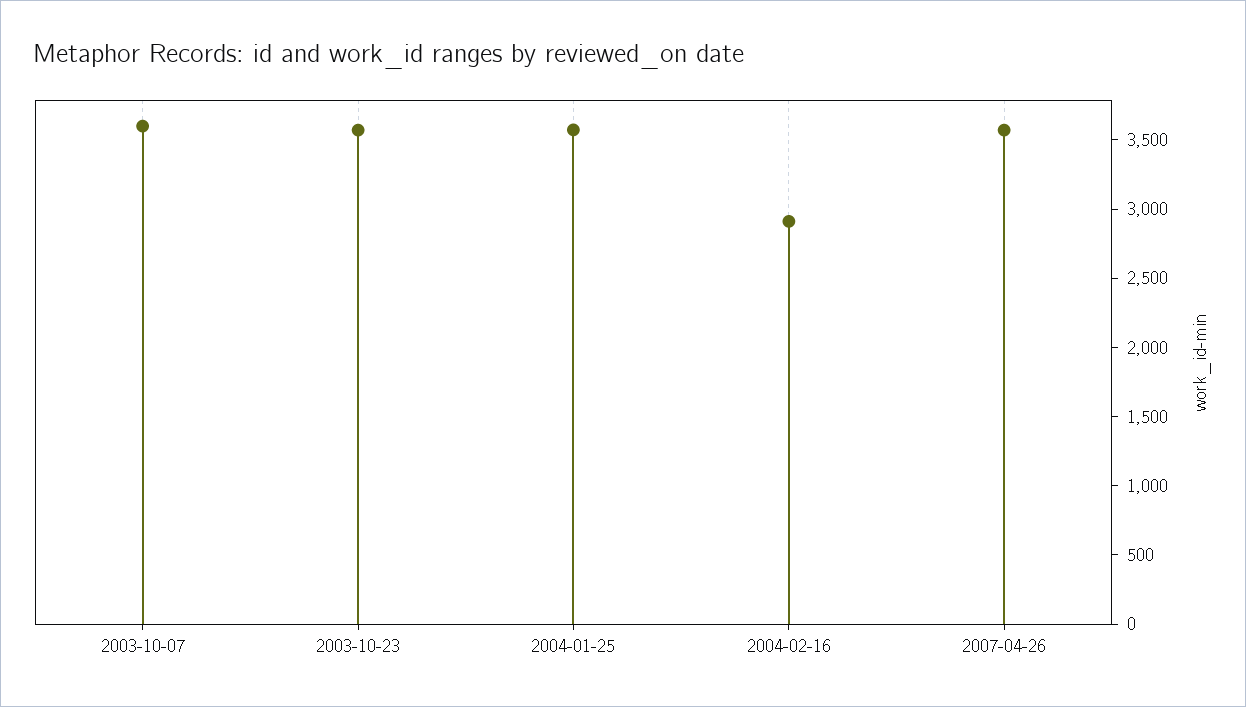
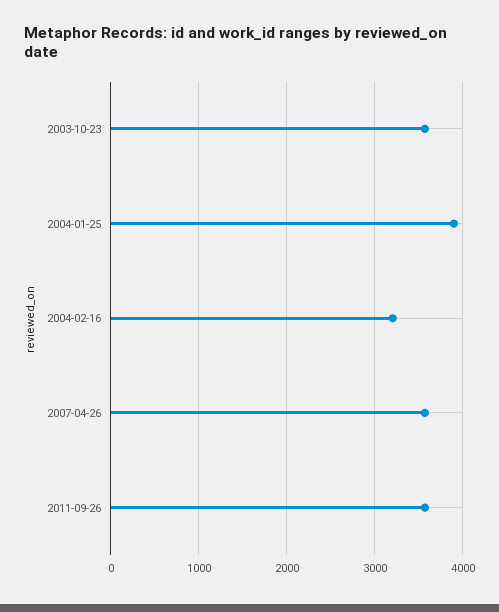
2003-10-07: 3600 -> none
2004-01-25: 3600 -> 3900
2004-02-16: 2900 -> 3200
2011-09-26: none -> 3600

